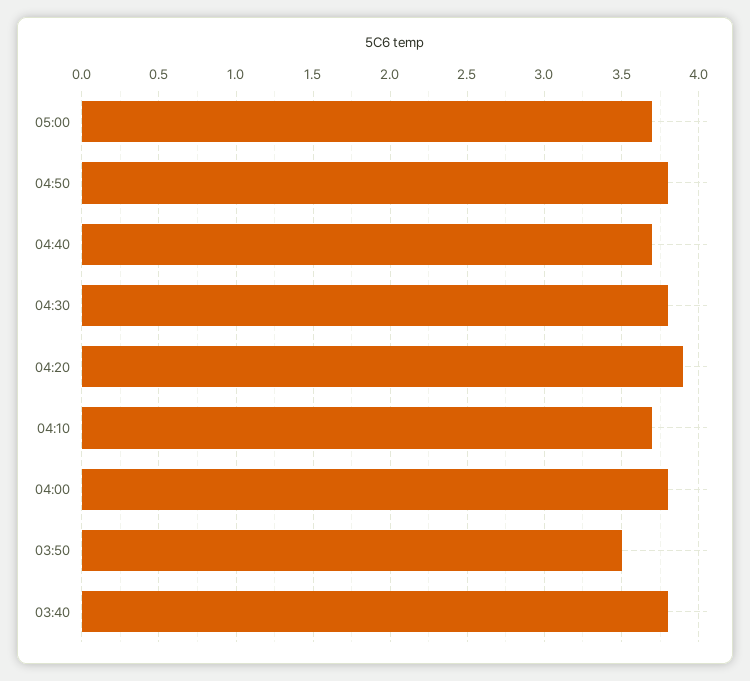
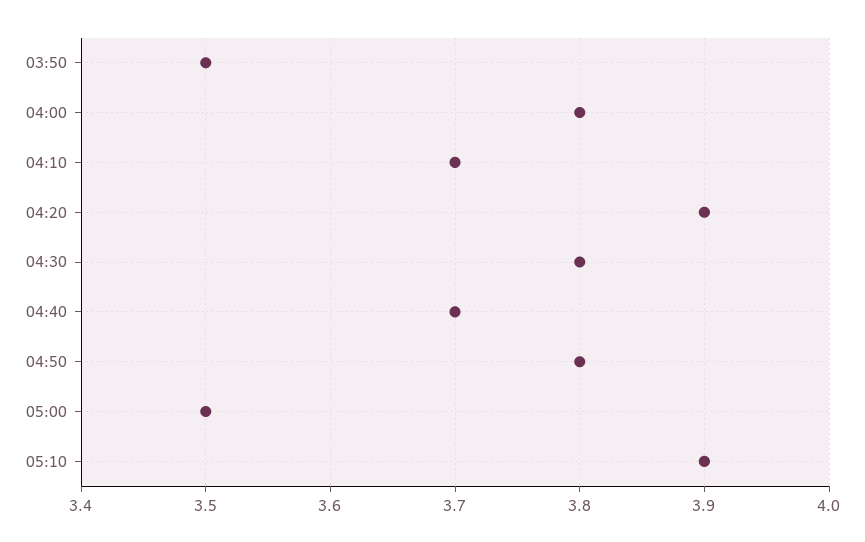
05:00: 3.7 -> 3.5
03:40: 3.8 -> none
05:10: none -> 3.9

